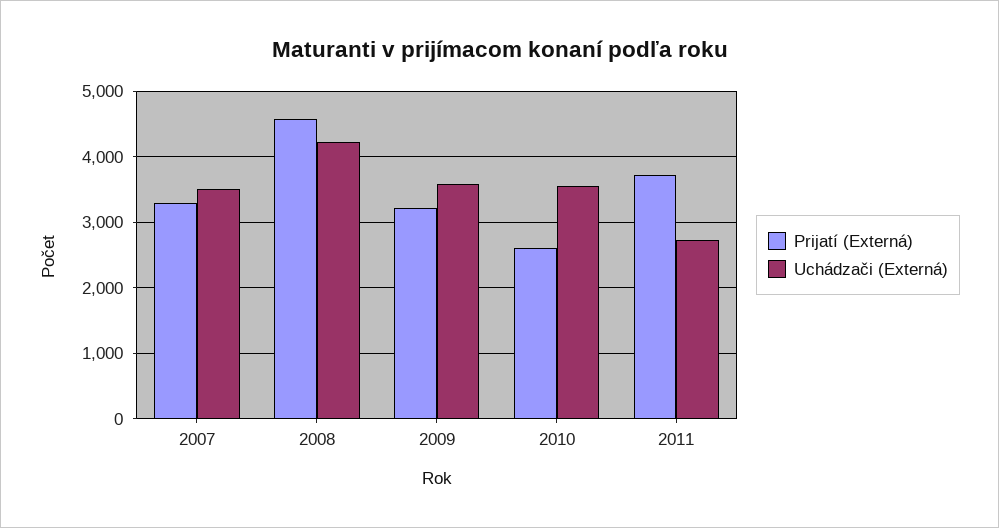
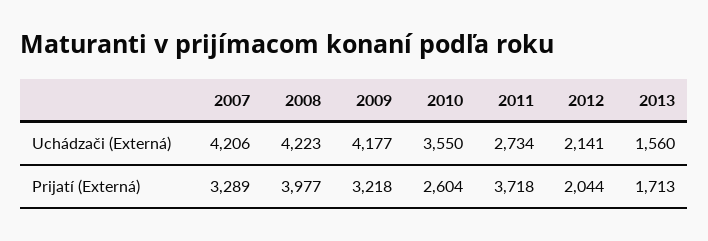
Uchádzači (Externá), 2007: 3500 -> 4206
Prijatí (Externá), 2008: 4600 -> 3977
Uchádzači (Externá), 2009: 3600 -> 4177
Uchádzači (Externá), 2012: none -> 2141
Uchádzači (Externá), 2013: none -> 1560
Prijatí (Externá), 2012: none -> 2044
Prijatí (Externá), 2013: none -> 1713

